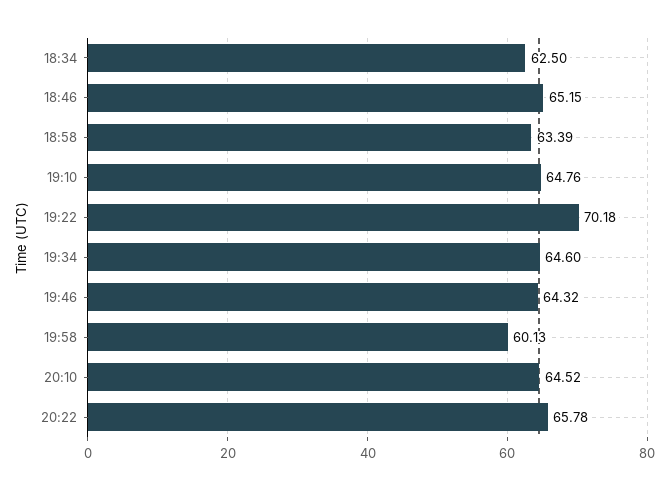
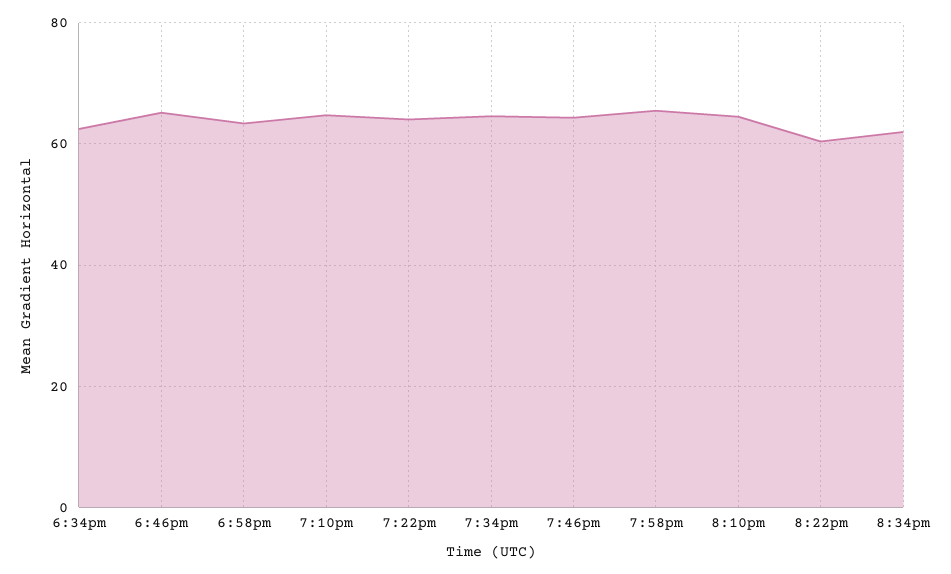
19:22: 70.18 -> 64
19:58: 60.13 -> 66
20:22: 65.78 -> 60
8:34pm: none -> 62

